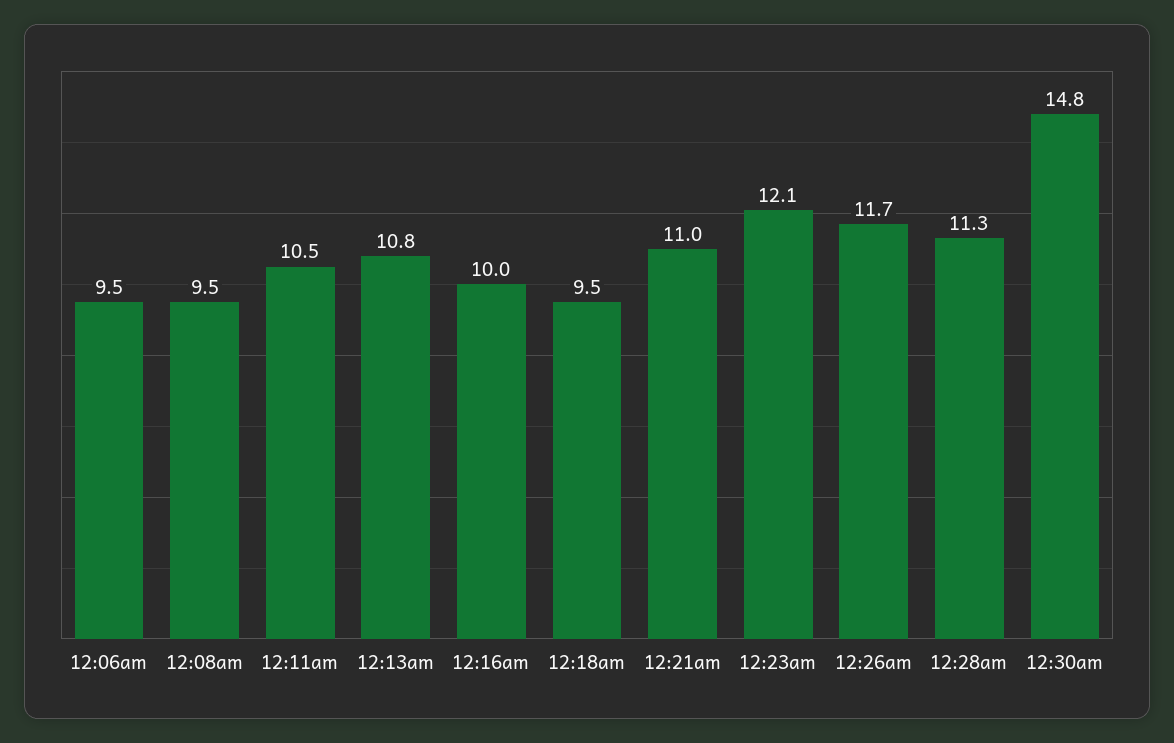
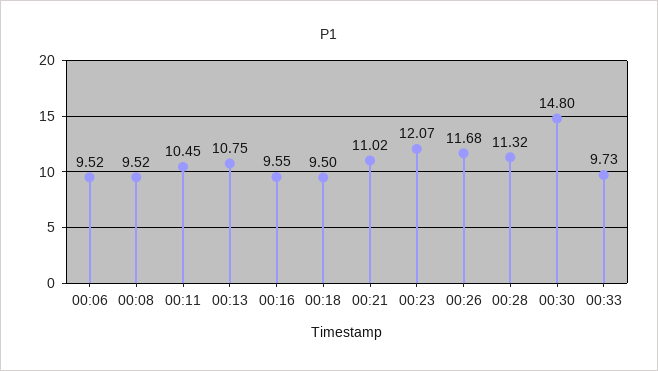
12:16am: 10 -> 9.55
00:33: none -> 9.73

